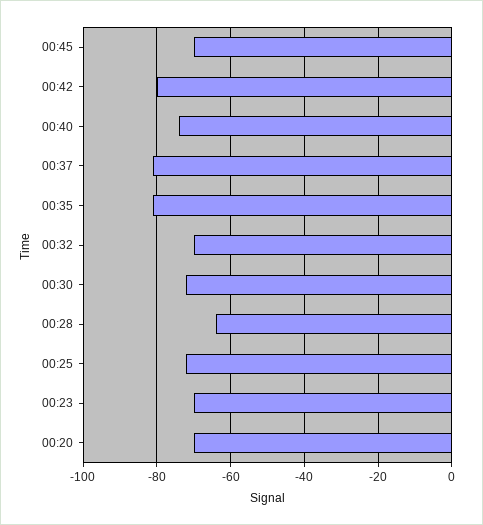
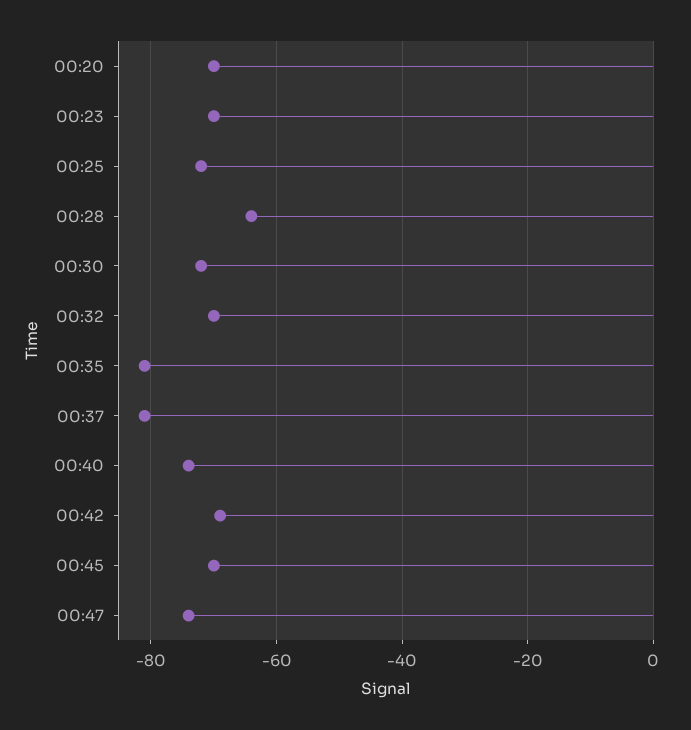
00:42: -80 -> -70
00:47: none -> -75

